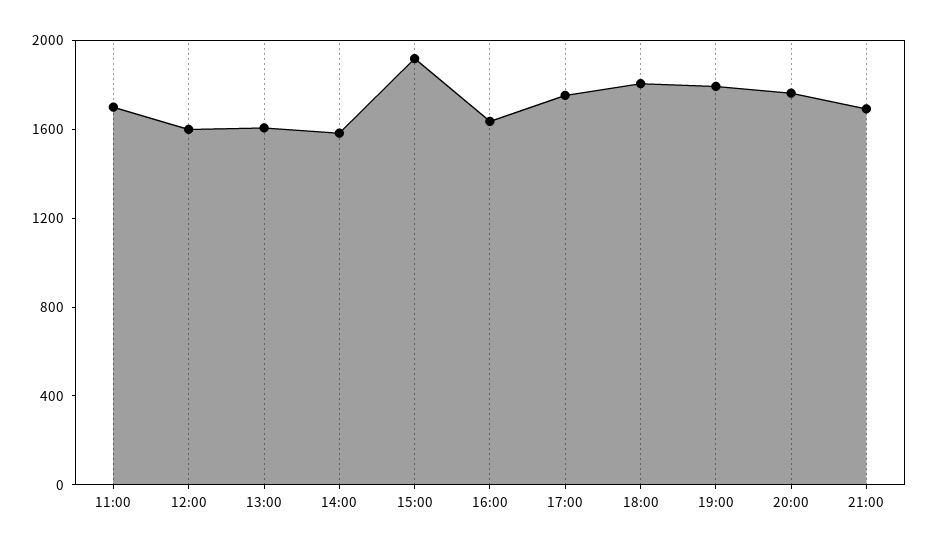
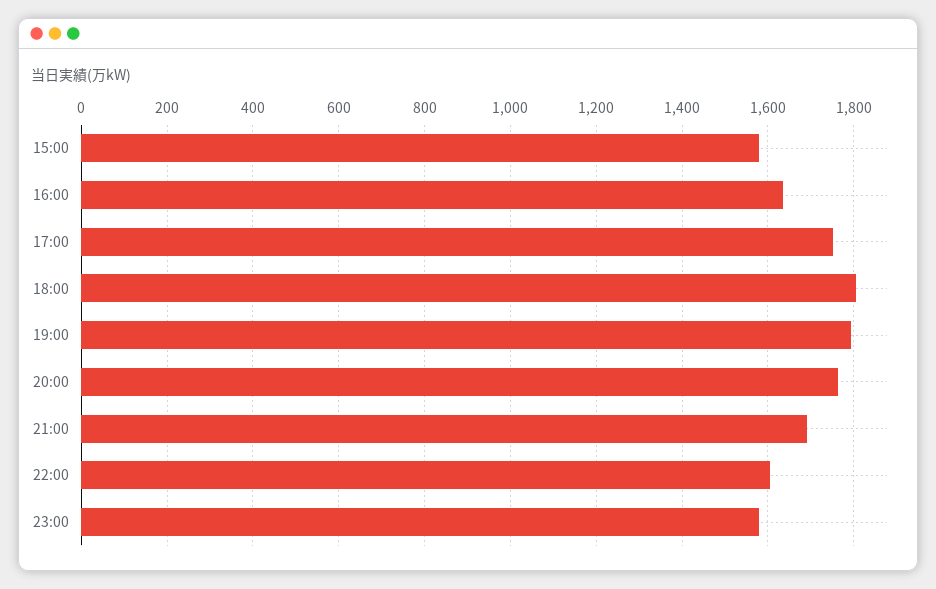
11:00: 1700 -> none
12:00: 1600 -> none
13:00: 1600 -> none
14:00: 1600 -> none
15:00: 1900 -> 1580
22:00: none -> 1600
23:00: none -> 1580

